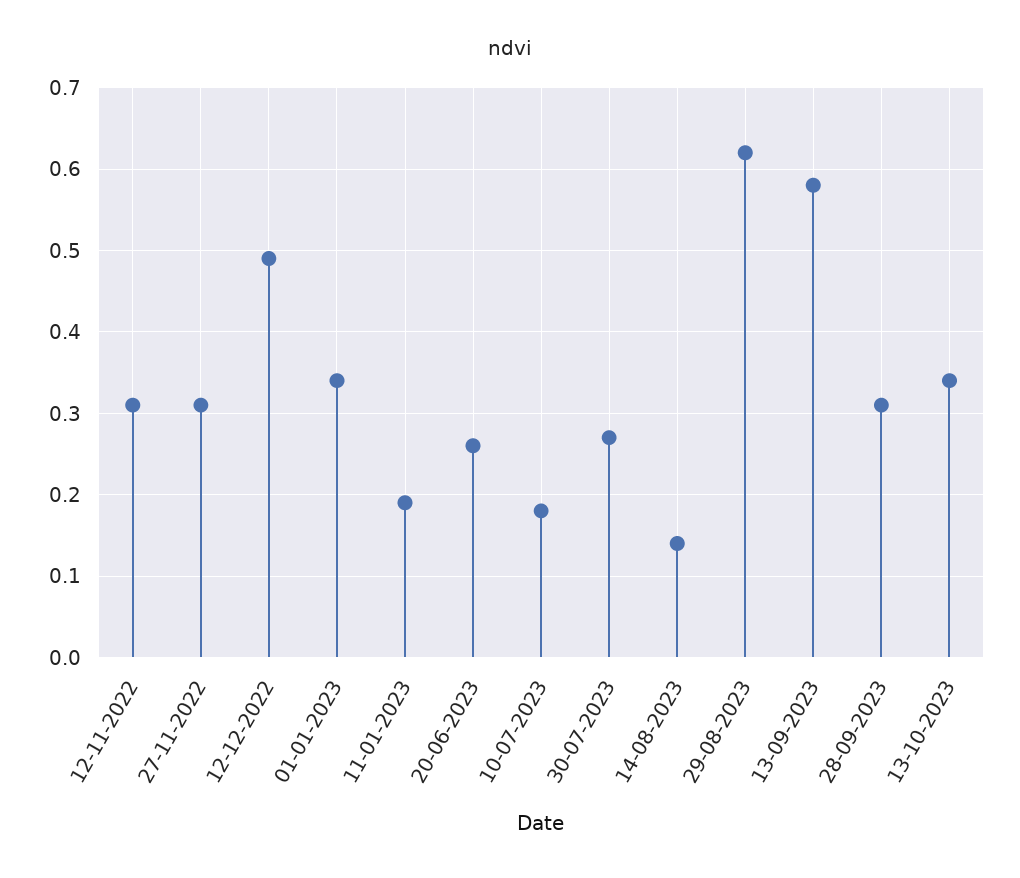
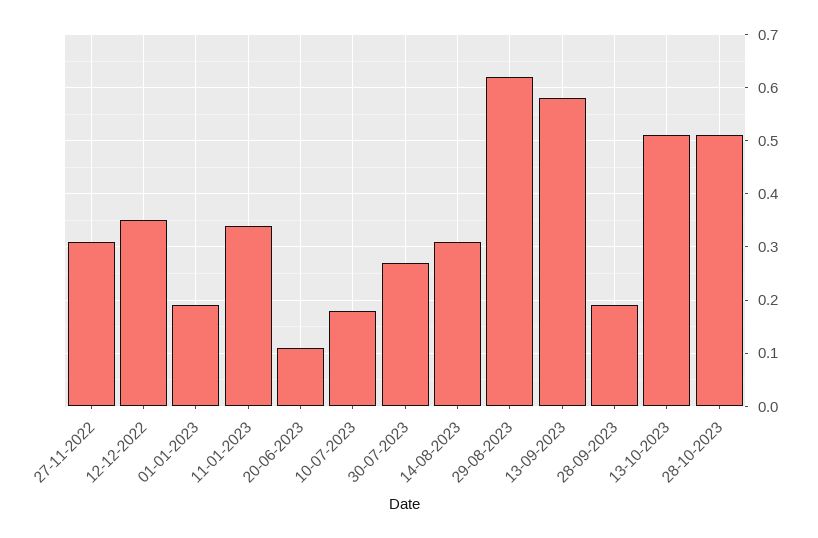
12-11-2022: 0.31 -> none
12-12-2022: 0.49 -> 0.35
01-01-2023: 0.34 -> 0.2
11-01-2023: 0.19 -> 0.35
20-06-2023: 0.26 -> 0.1
14-08-2023: 0.14 -> 0.3
28-09-2023: 0.31 -> 0.2
13-10-2023: 0.34 -> 0.5
28-10-2023: none -> 0.5

